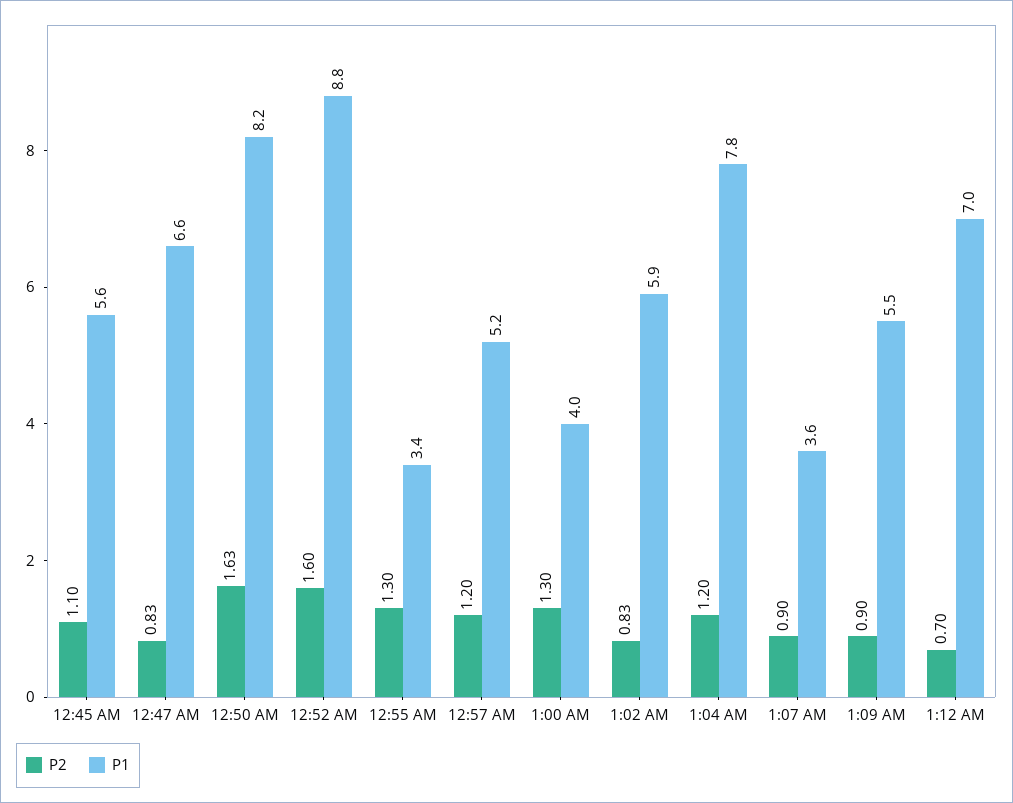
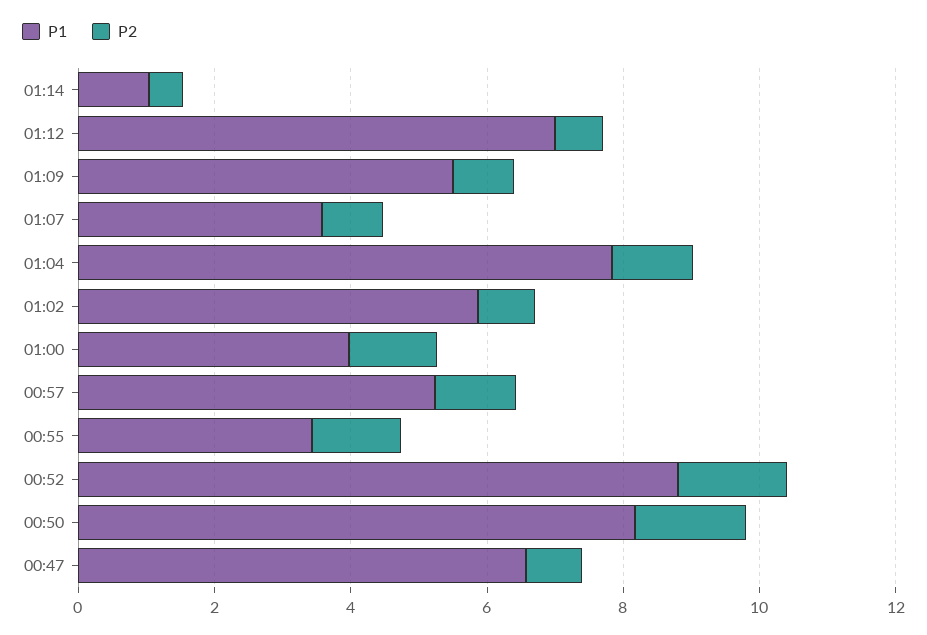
P2, 12:45 AM: 1.1 -> none
P1, 12:45 AM: 5.6 -> none
P1, 01:14: none -> 1
P2, 01:14: none -> 0.5

